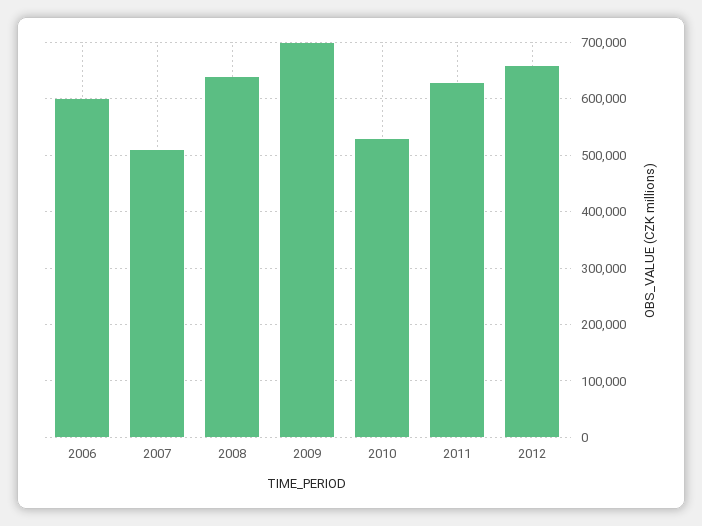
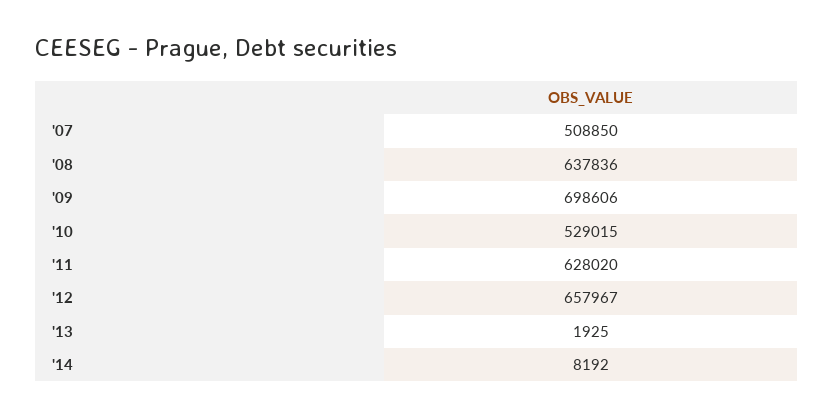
2006: 600000 -> none
'13: none -> 1925
'14: none -> 8192

